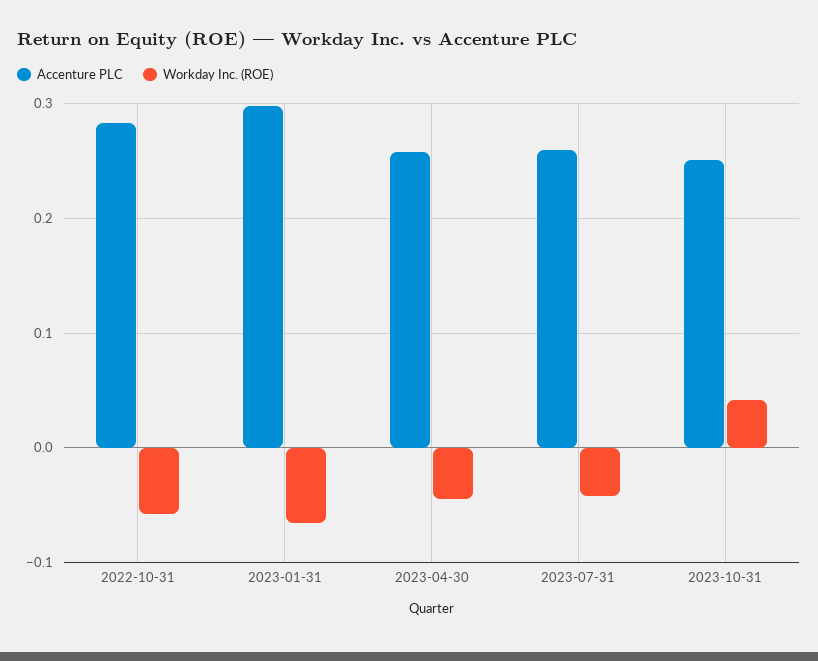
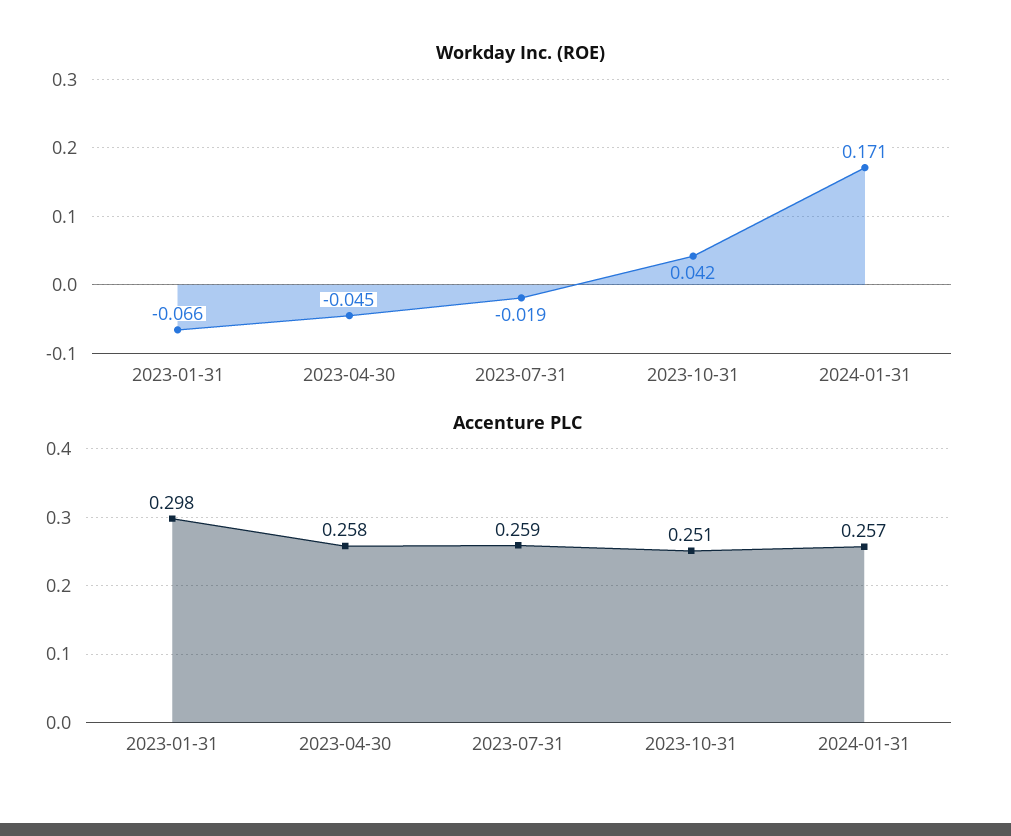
Accenture PLC, 2022-10-31: 0.28 -> none
Workday Inc. (ROE), 2022-10-31: -0.06 -> none
Workday Inc. (ROE), 2023-07-31: -0.04 -> -0.019
Workday Inc. (ROE), 2024-01-31: none -> 0.171
Accenture PLC, 2024-01-31: none -> 0.257

